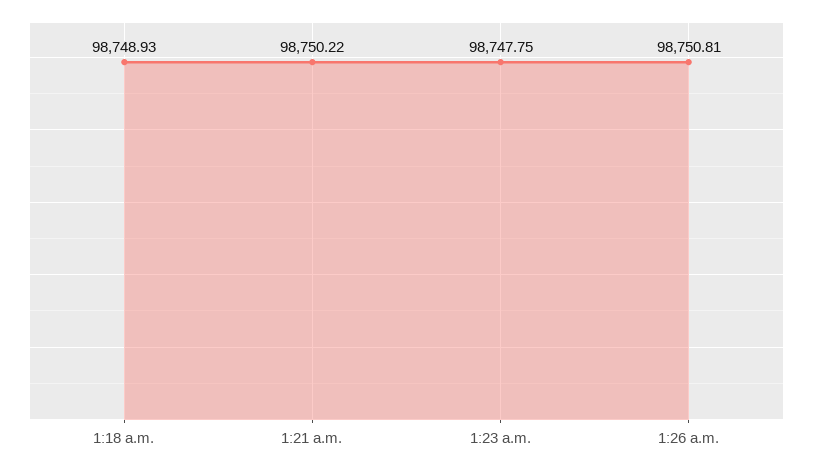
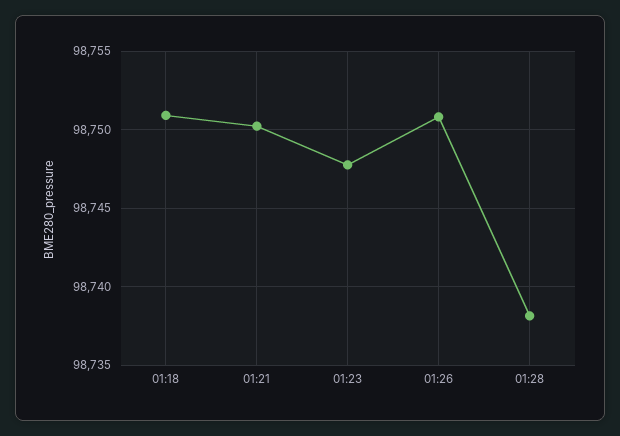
1:18 a.m.: 98748.93 -> 98751
01:28: none -> 98738

